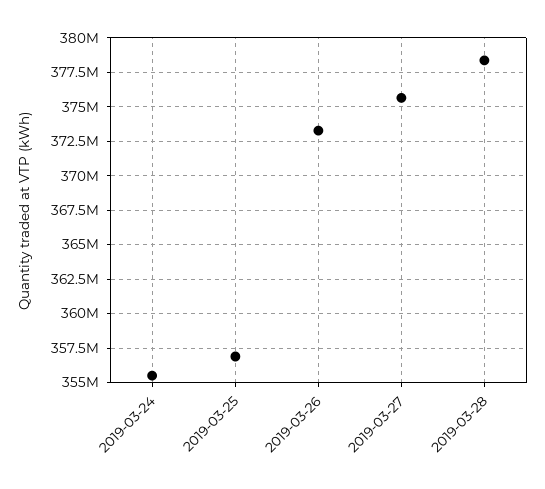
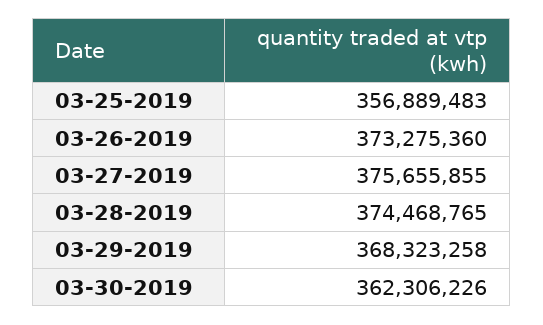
2019-03-24: 355500000 -> none
2019-03-28: 378500000 -> 374468765
03-29-2019: none -> 368323258
03-30-2019: none -> 362306226

